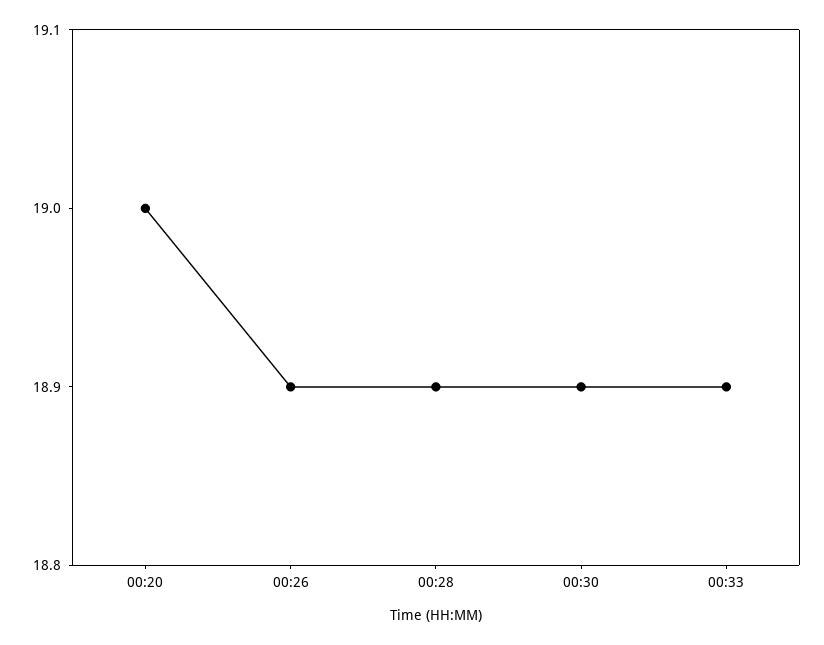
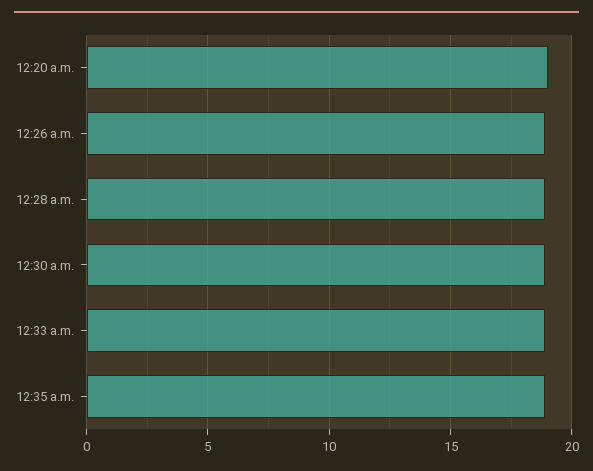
12:35 a.m.: none -> 19

